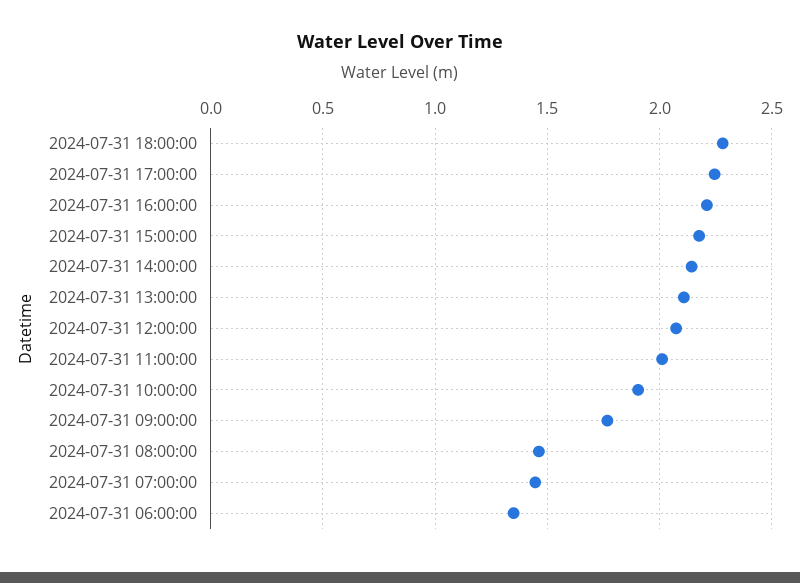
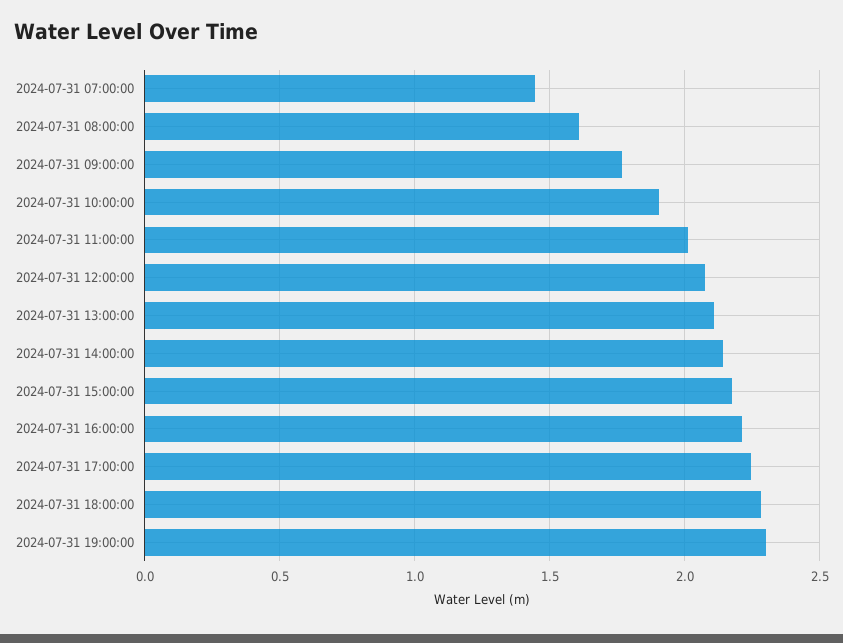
2024-07-31 08:00:00: 1.45 -> 1.6
2024-07-31 06:00:00: 1.35 -> none
2024-07-31 19:00:00: none -> 2.3

